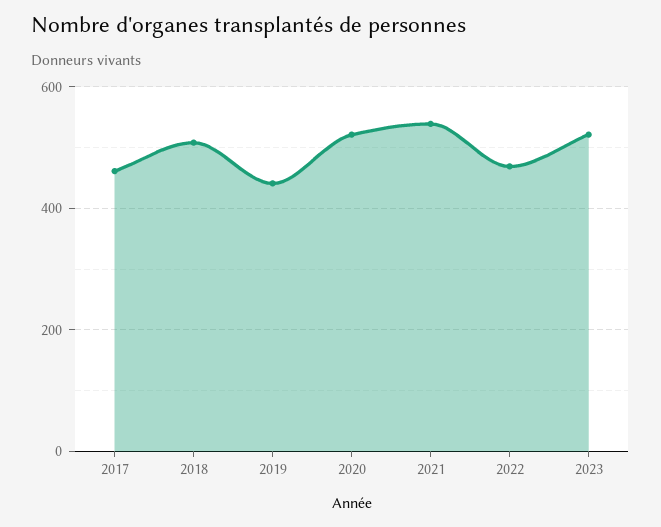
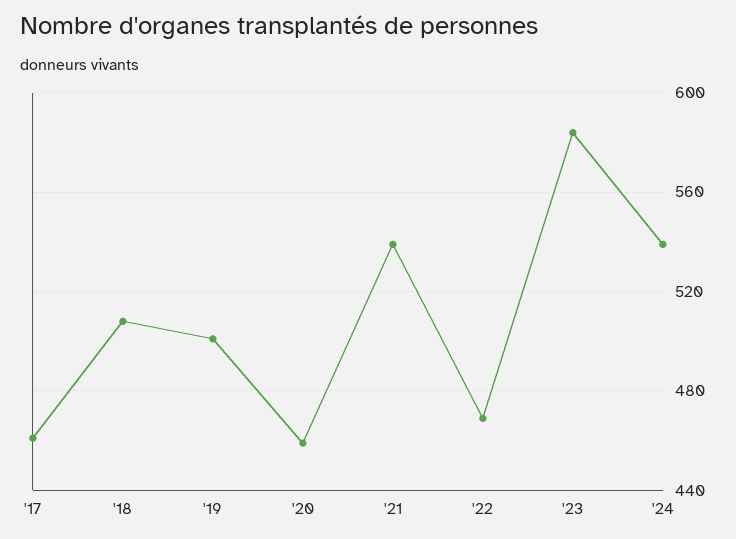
2019: 440 -> 500
2020: 520 -> 460
2023: 520 -> 585
'24: none -> 540

